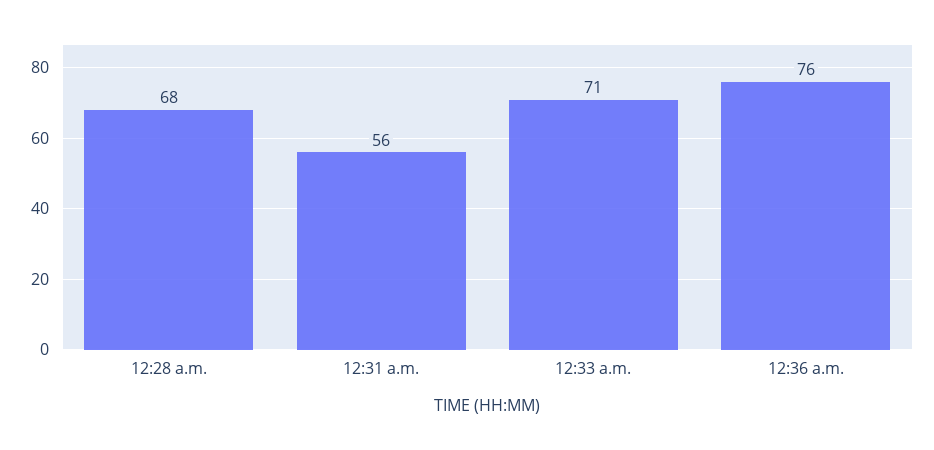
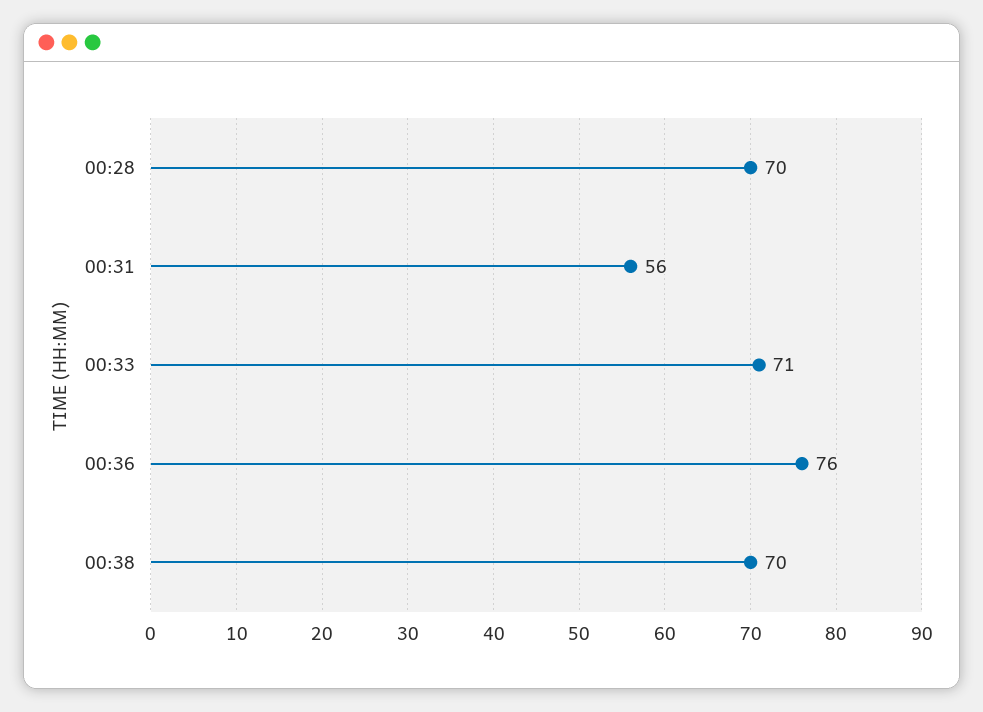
12:28 a.m.: 68 -> 70
00:38: none -> 70

